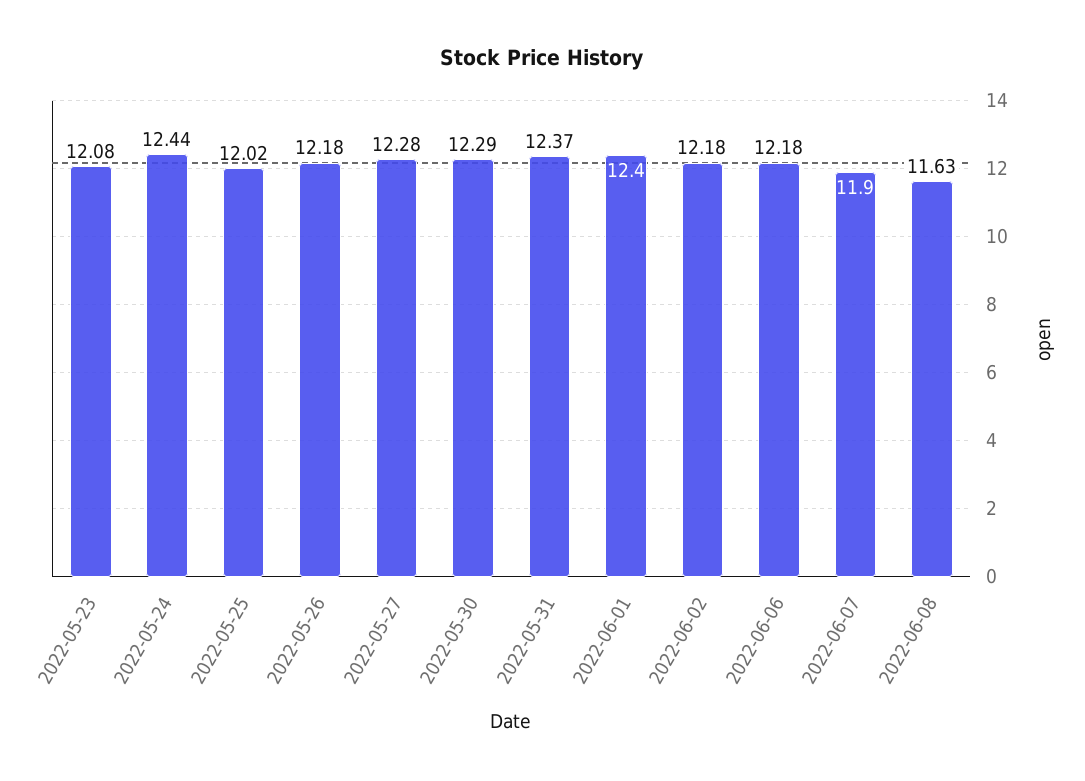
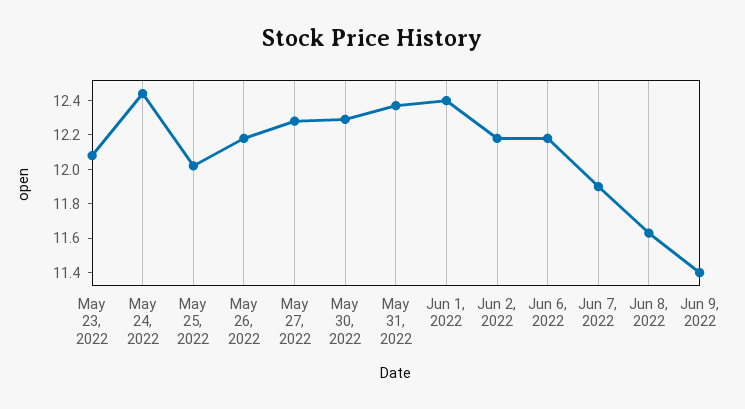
Jun 9, 2022: none -> 11.4

